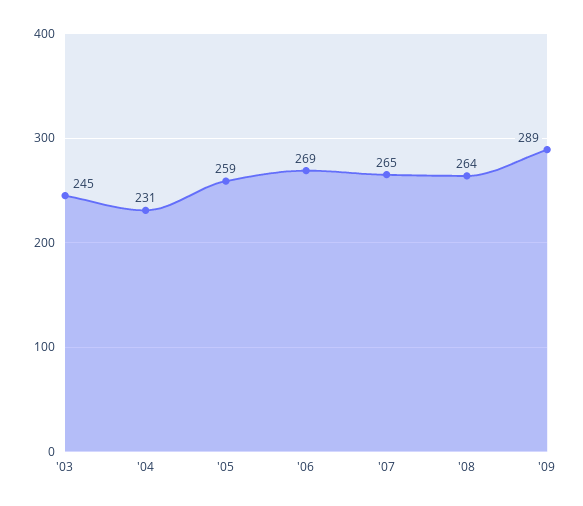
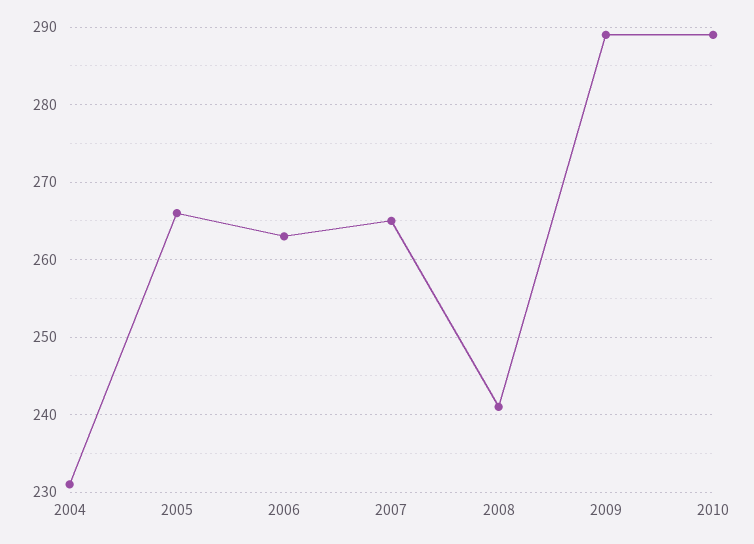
'03: 245 -> none
'05: 259 -> 266
'06: 269 -> 263
'08: 264 -> 241
2010: none -> 289

